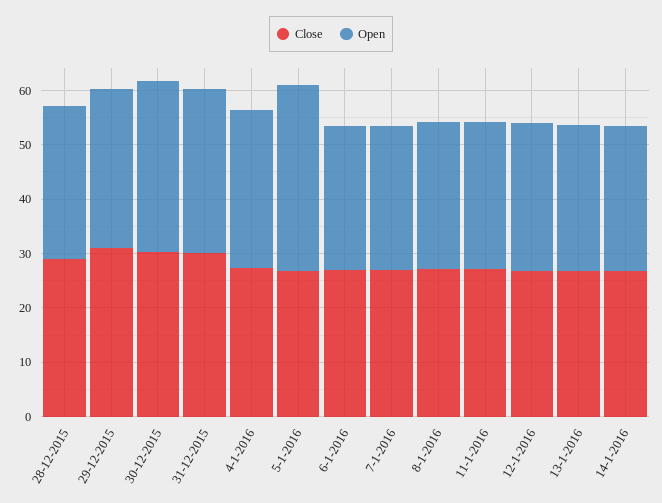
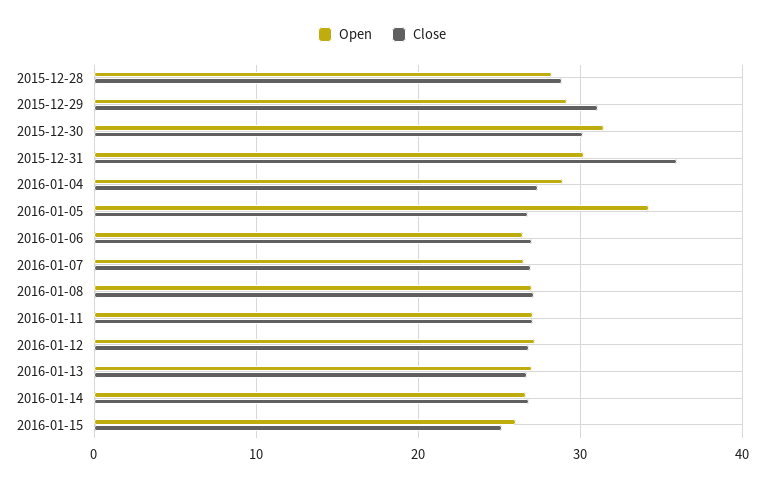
Close, 31-12-2015: 30 -> 36
Open, 2016-01-15: none -> 26
Close, 2016-01-15: none -> 25

